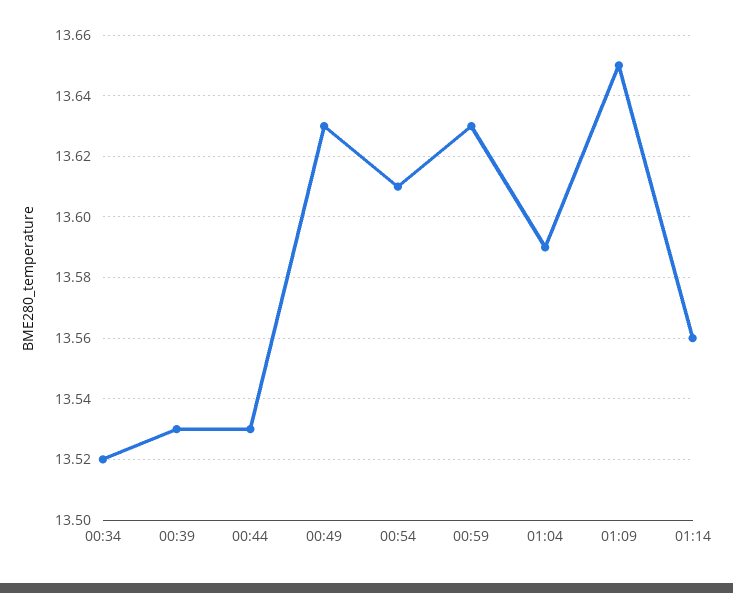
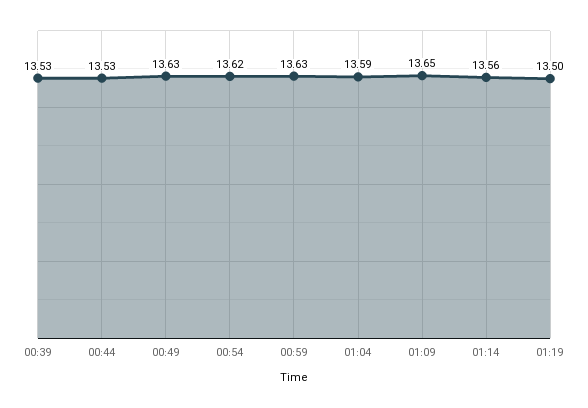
00:34: 13.52 -> none
00:54: 13.61 -> 13.62
01:19: none -> 13.5

